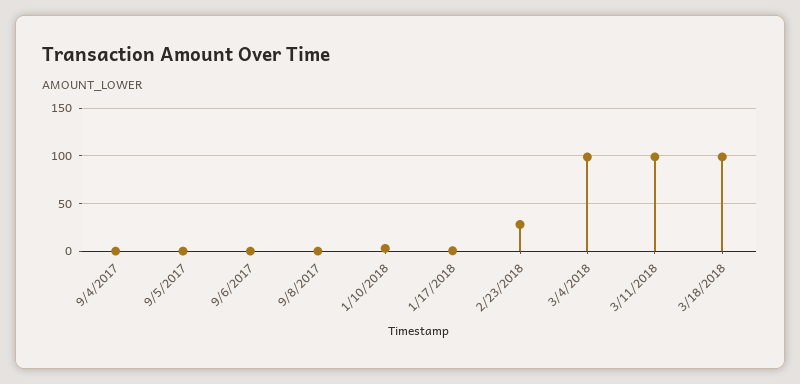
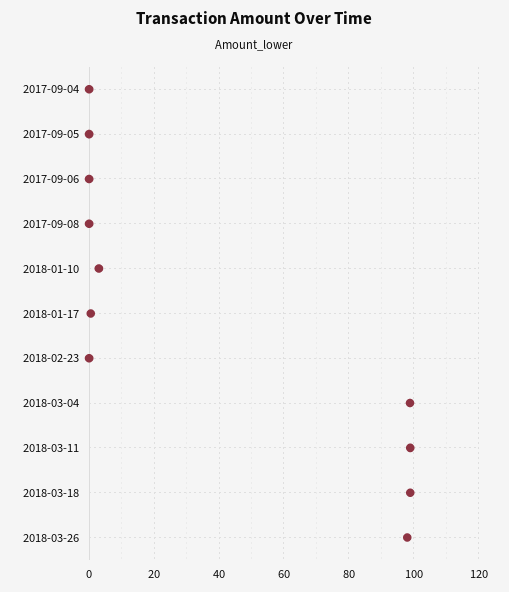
2/23/2018: 30 -> 0
2018-03-26: none -> 98

